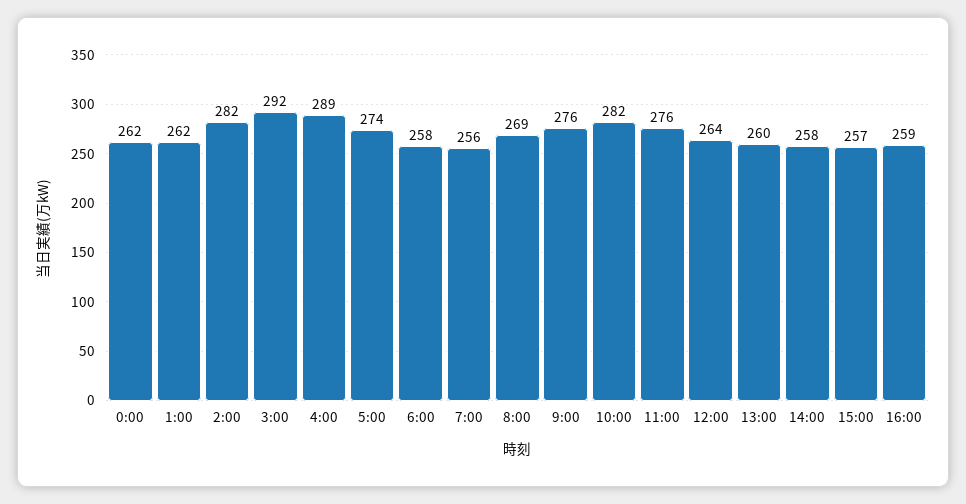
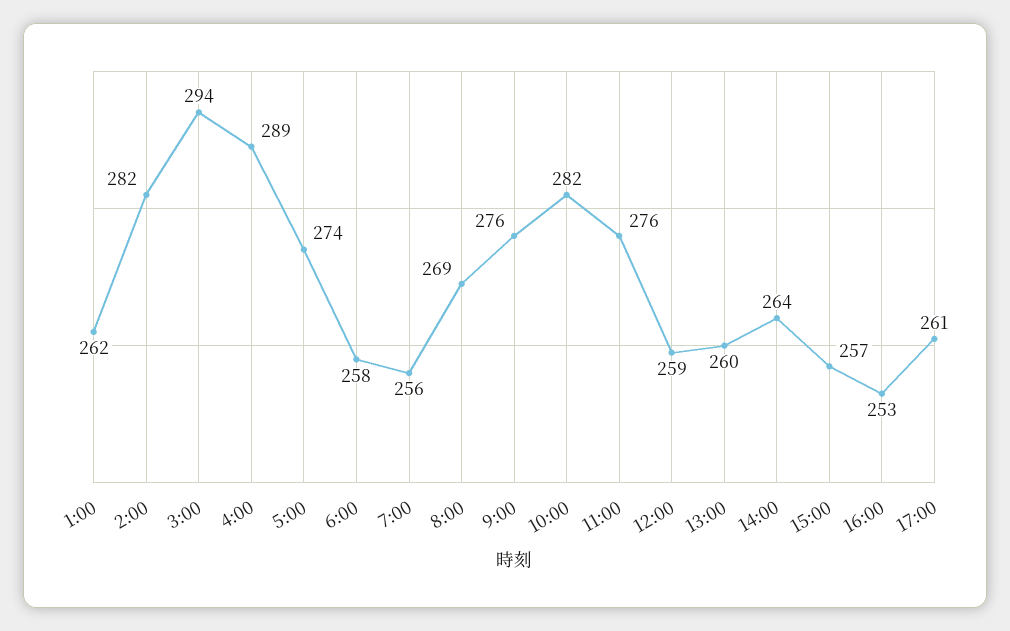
0:00: 262 -> none
3:00: 292 -> 294
12:00: 264 -> 259
14:00: 258 -> 264
16:00: 259 -> 253
17:00: none -> 261

